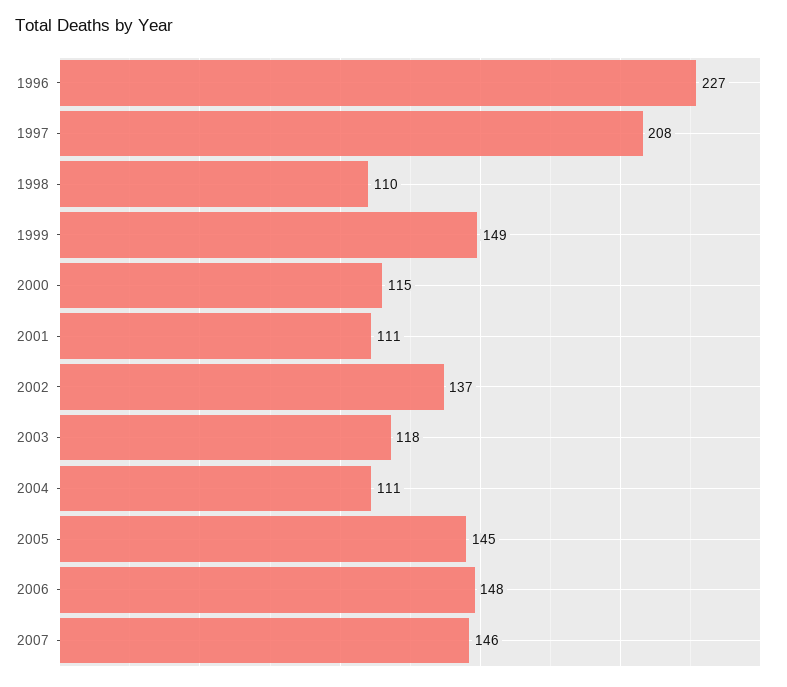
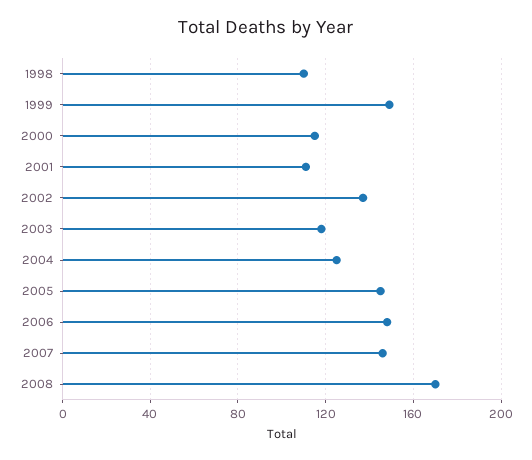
1996: 227 -> none
1997: 208 -> none
2004: 111 -> 125
2008: none -> 170

